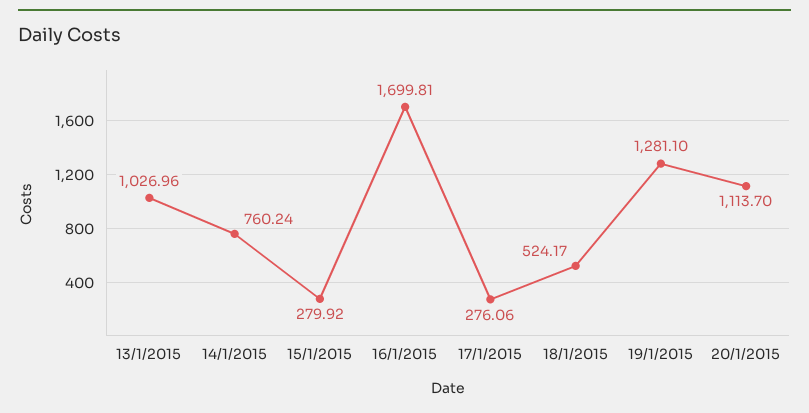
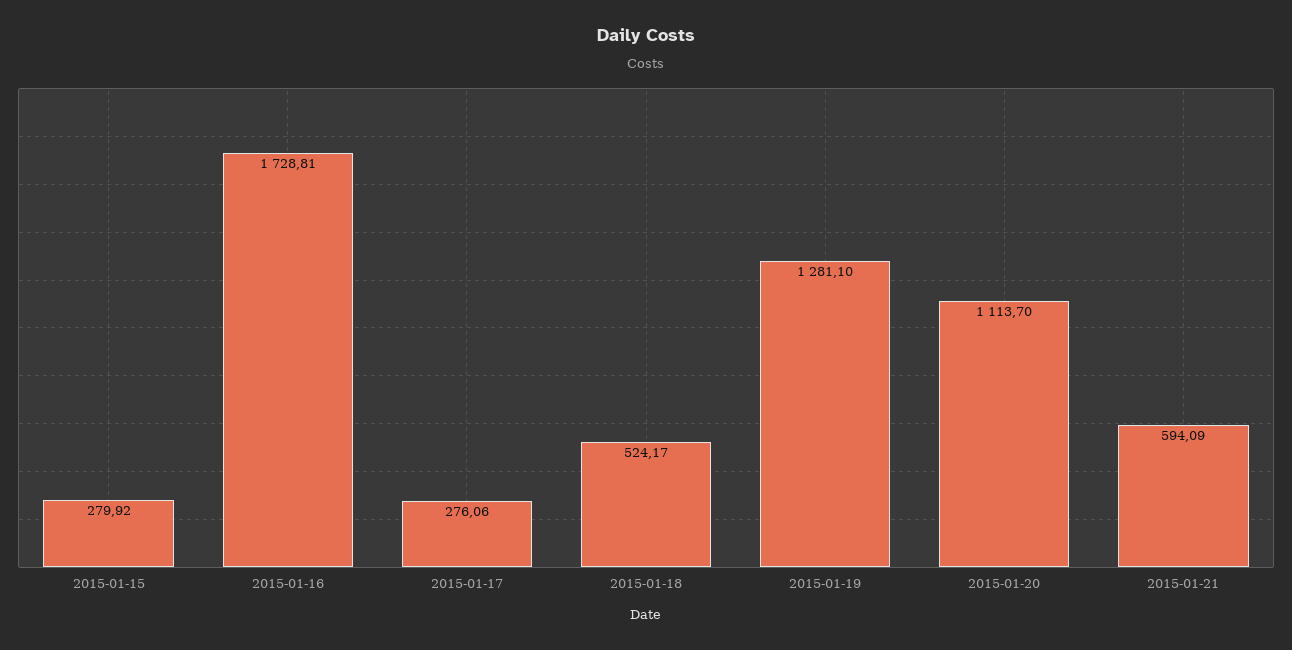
13/1/2015: 1026.96 -> none
14/1/2015: 760.24 -> none
16/1/2015: 1699.81 -> 1728.81
2015-01-21: none -> 594.09

